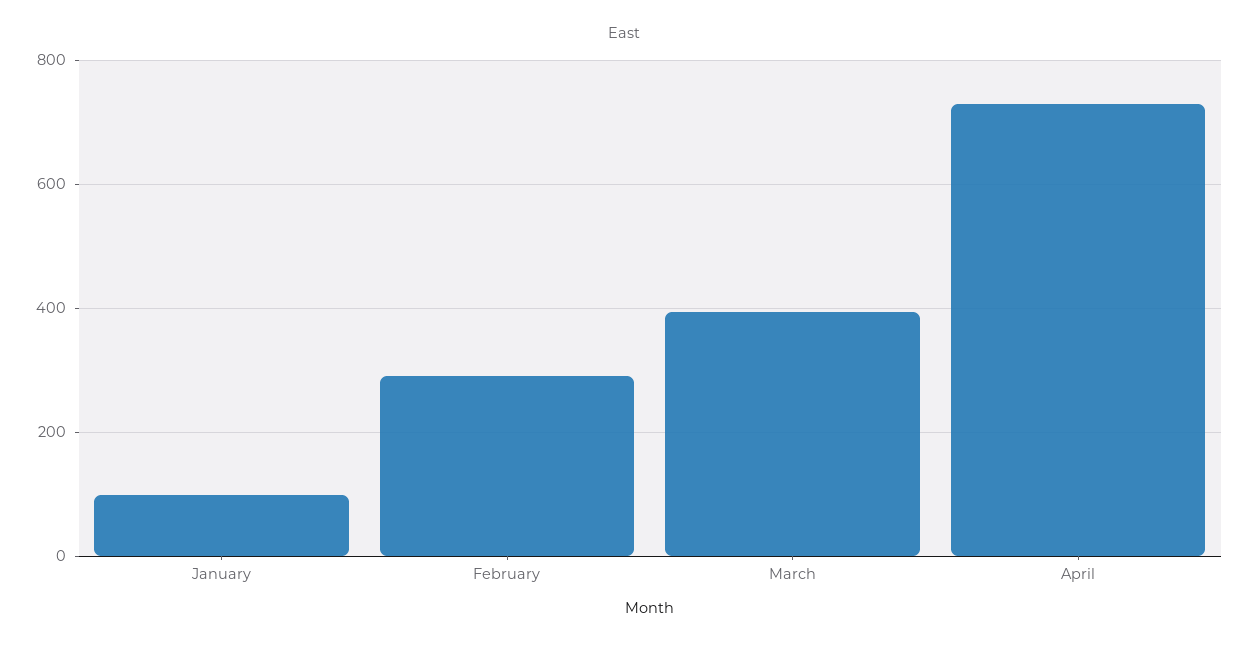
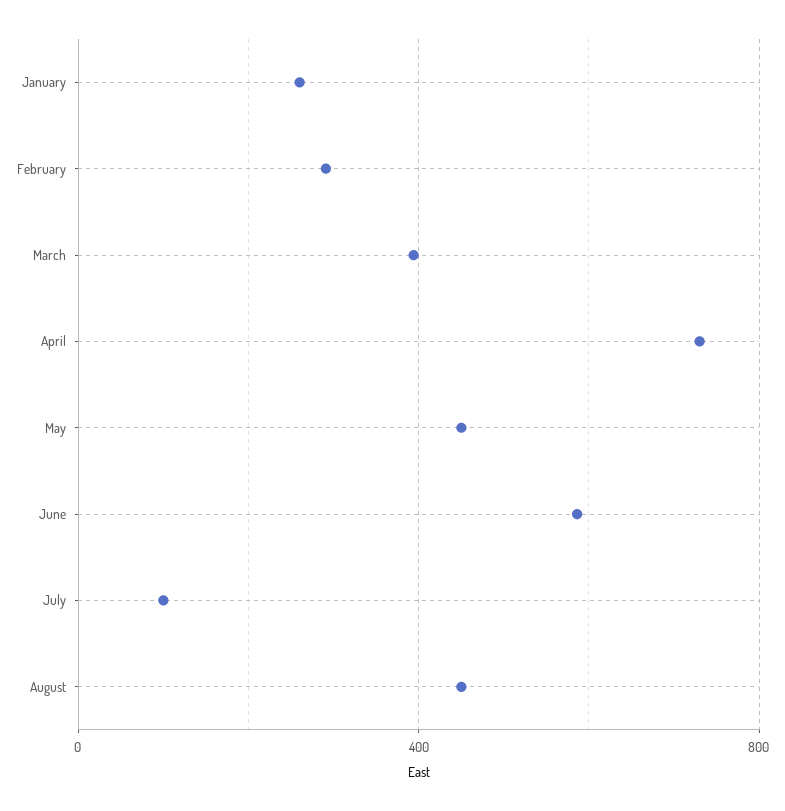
January: 100 -> 250
May: none -> 450
June: none -> 600
July: none -> 100
August: none -> 450

